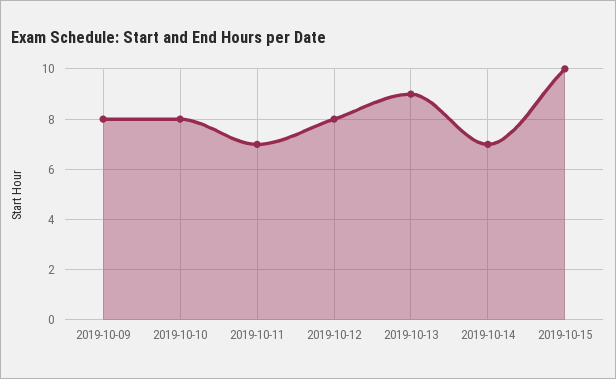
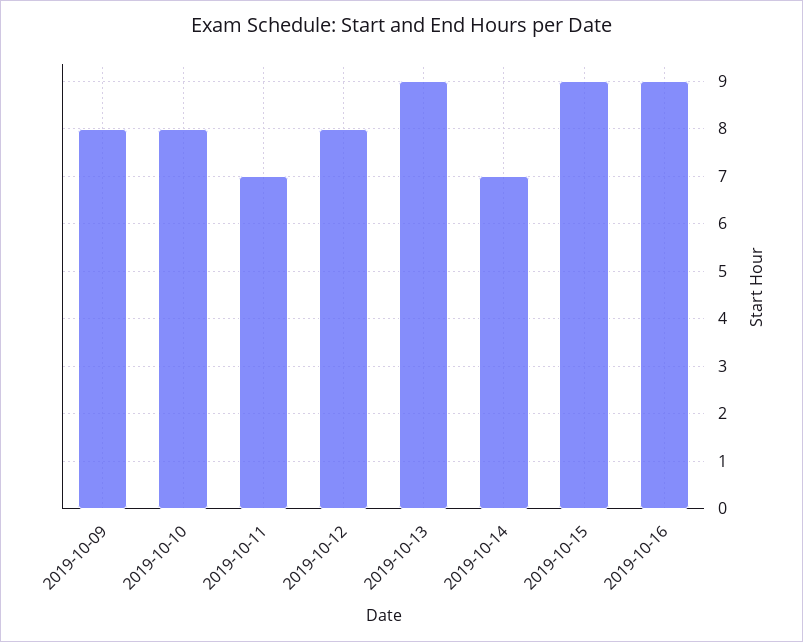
2019-10-15: 10 -> 9
2019-10-16: none -> 9

